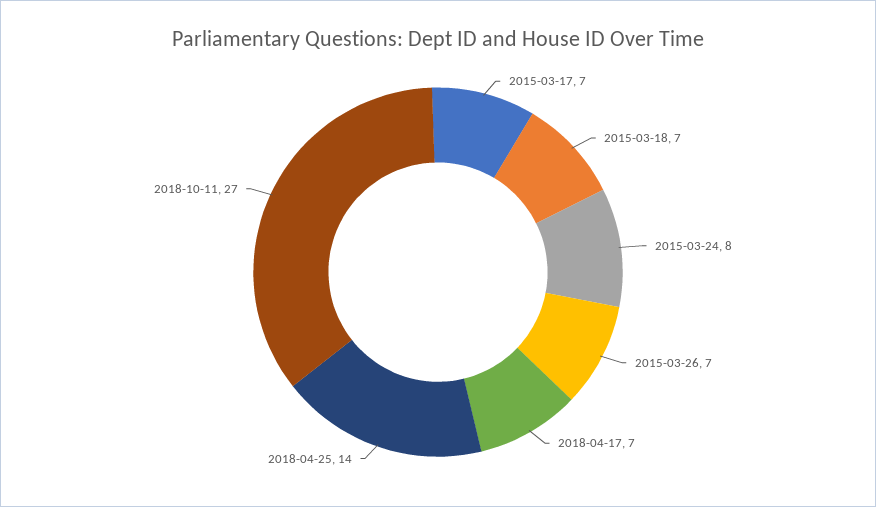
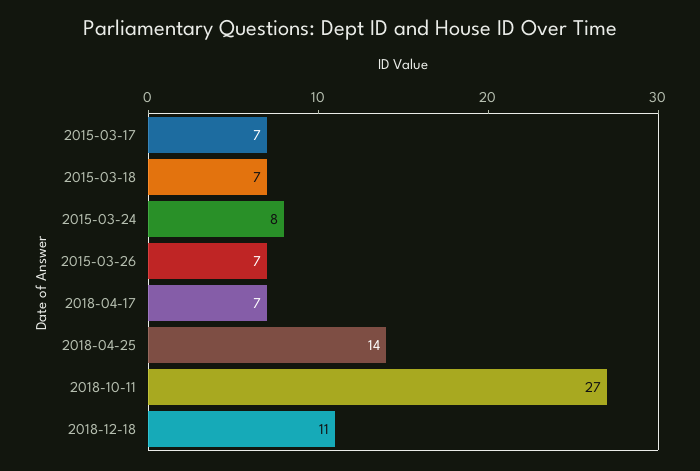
2018-12-18: none -> 11

